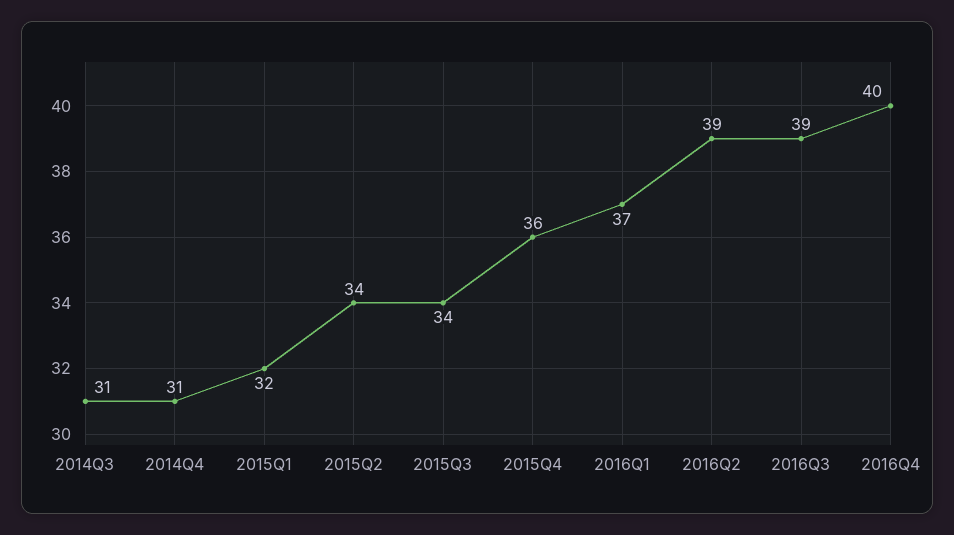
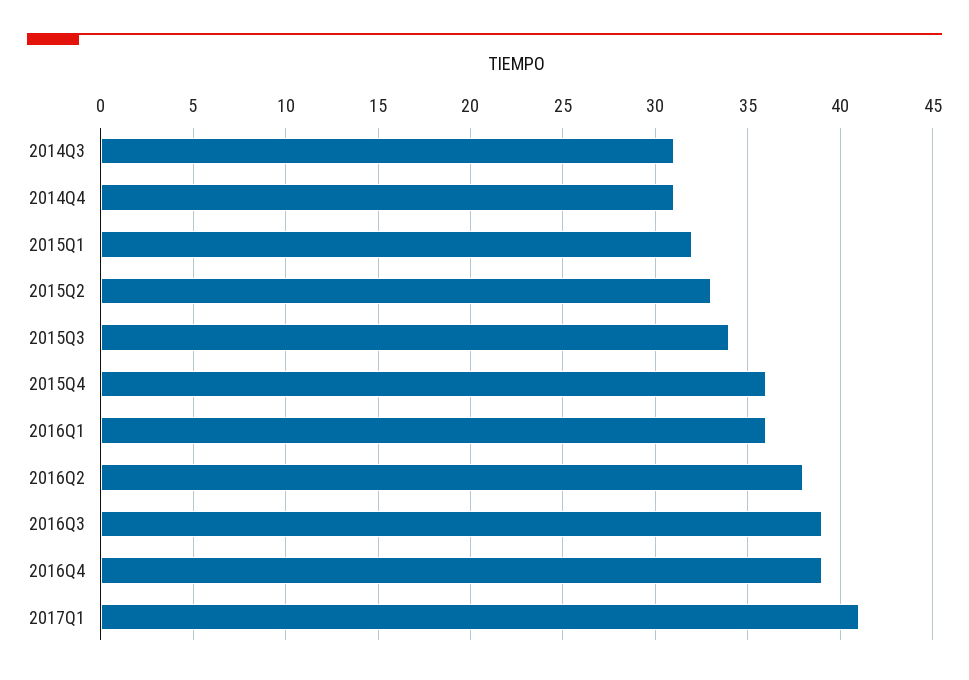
2015Q2: 34 -> 33
2016Q1: 37 -> 36
2016Q2: 39 -> 38
2016Q4: 40 -> 39
2017Q1: none -> 41

